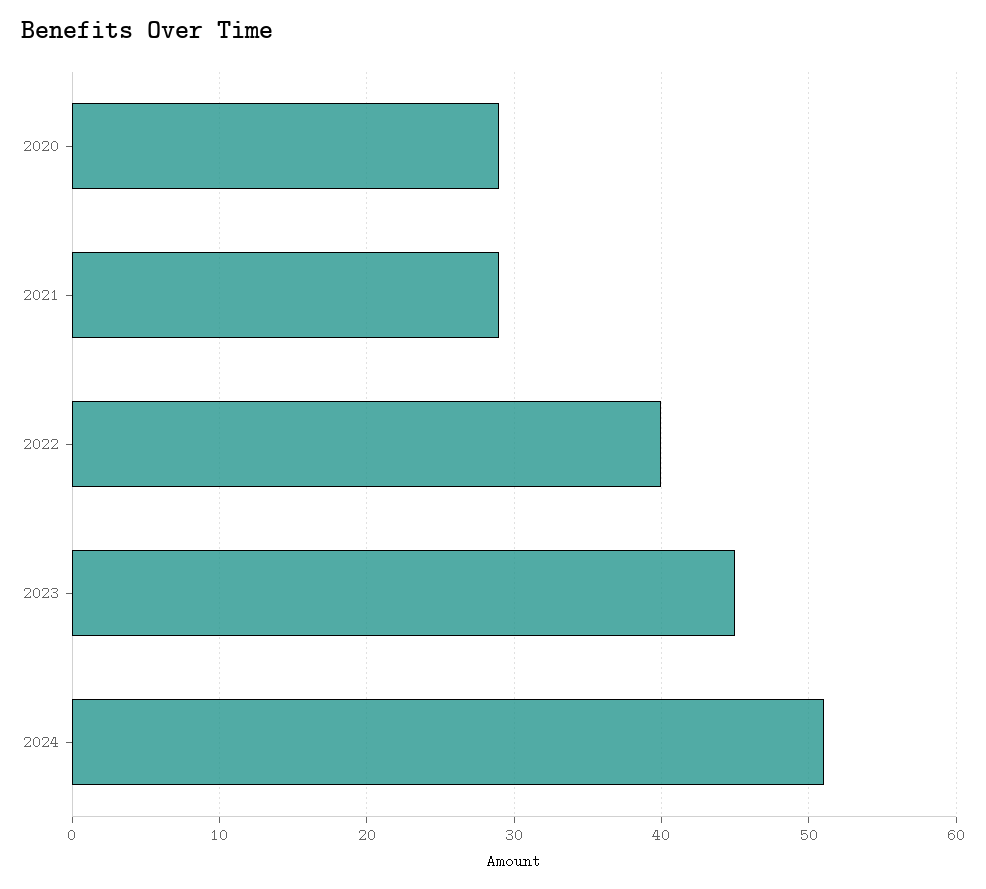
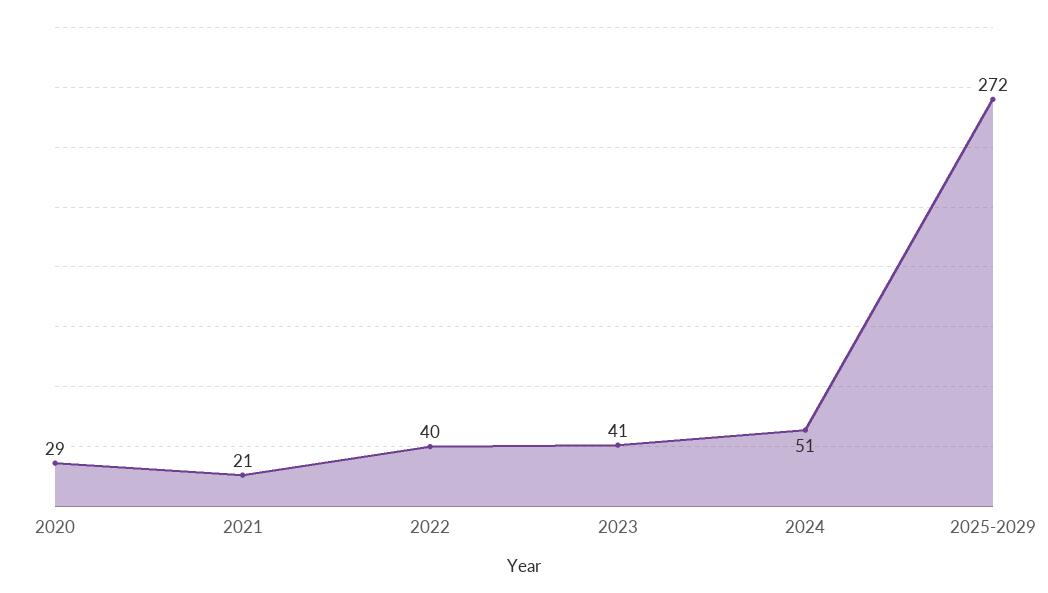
2021: 29 -> 21
2023: 45 -> 41
2025-2029: none -> 272

